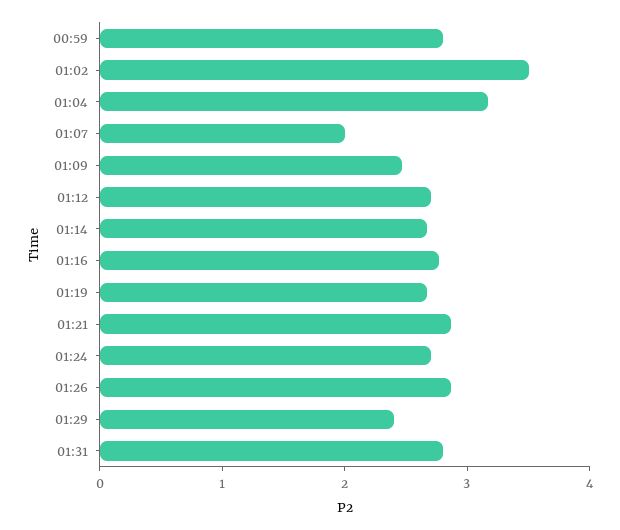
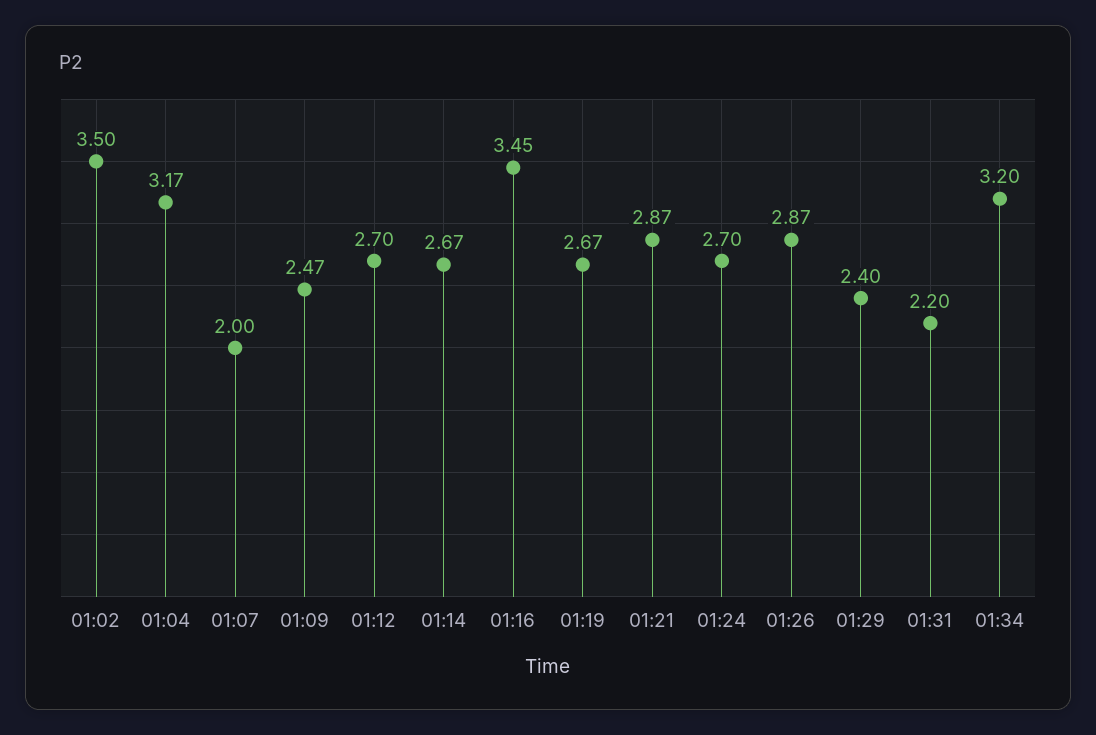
00:59: 2.8 -> none
01:16: 2.8 -> 3.45
01:31: 2.8 -> 2.2
01:34: none -> 3.2

